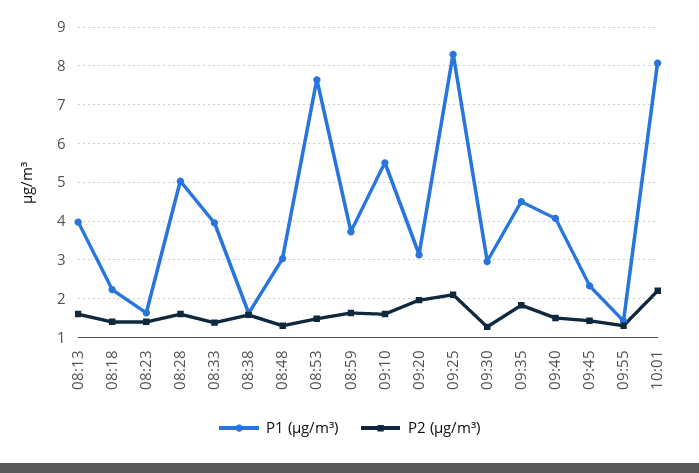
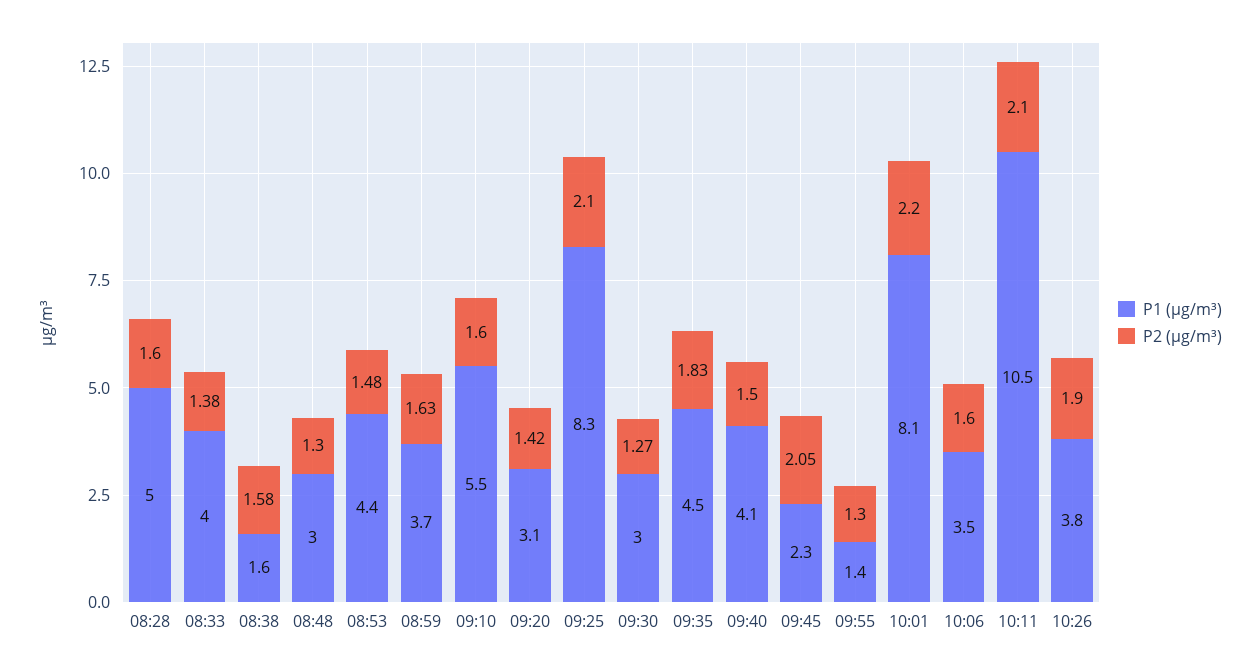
P1 (µg/m³), 08:13: 4 -> none
P2 (µg/m³), 08:13: 1.6 -> none
P1 (µg/m³), 08:18: 2.2 -> none
P2 (µg/m³), 08:18: 1.4 -> none
P1 (µg/m³), 08:23: 1.6 -> none
P2 (µg/m³), 08:23: 1.4 -> none
P1 (µg/m³), 08:53: 7.6 -> 4.4
P2 (µg/m³), 09:20: 2 -> 1.42
P2 (µg/m³), 09:45: 1.4 -> 2.05
P1 (µg/m³), 10:06: none -> 3.5
P2 (µg/m³), 10:06: none -> 1.6
P1 (µg/m³), 10:11: none -> 10.5
P2 (µg/m³), 10:11: none -> 2.1
P1 (µg/m³), 10:26: none -> 3.8
P2 (µg/m³), 10:26: none -> 1.9

